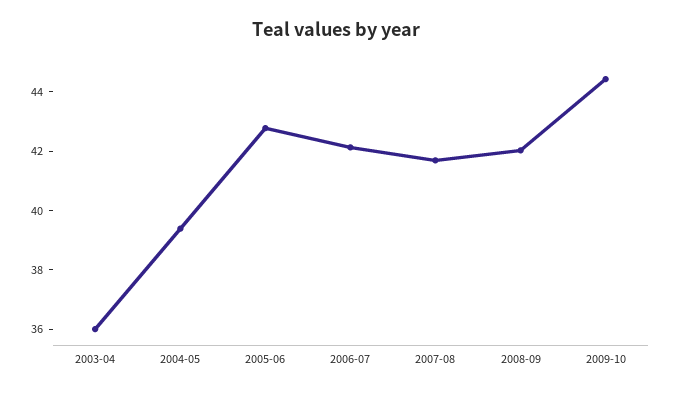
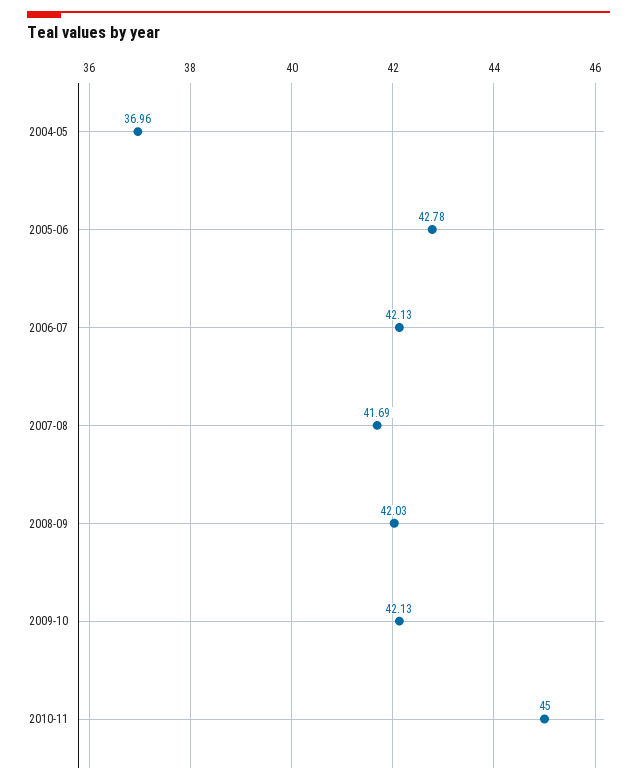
2003-04: 36 -> none
2004-05: 39.5 -> 36.96
2009-10: 44.5 -> 42.13
2010-11: none -> 45

